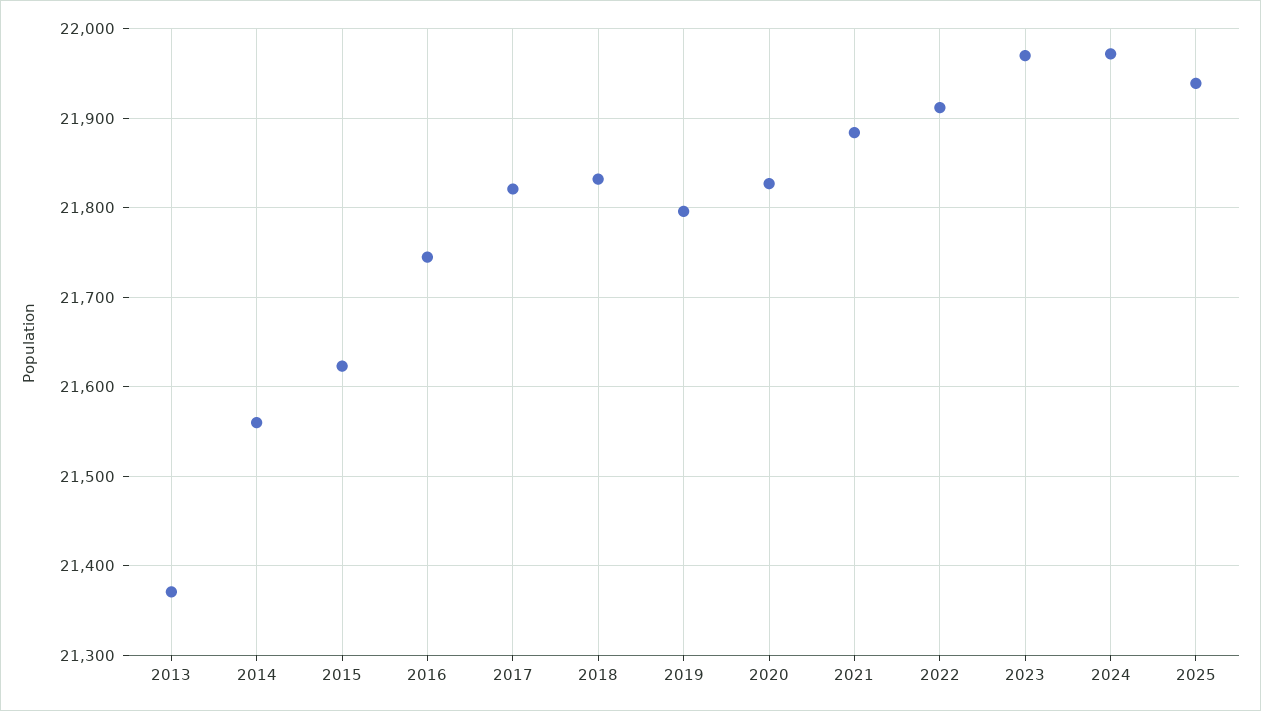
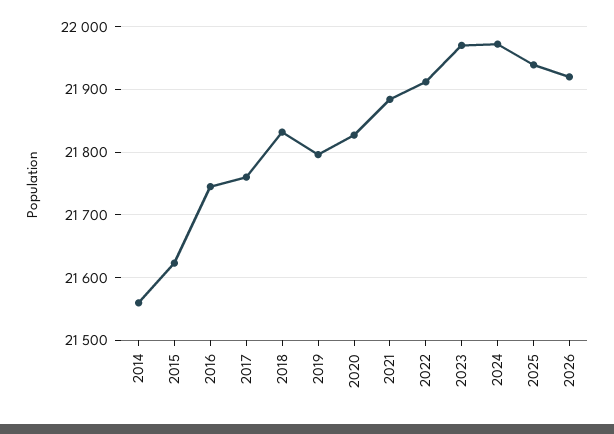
2013: 21370 -> none
2017: 21820 -> 21760
2026: none -> 21920

